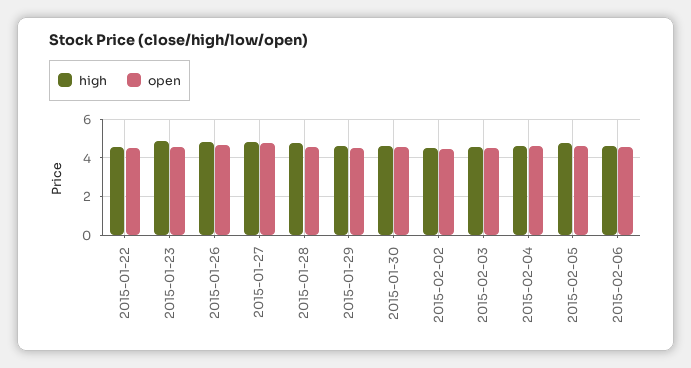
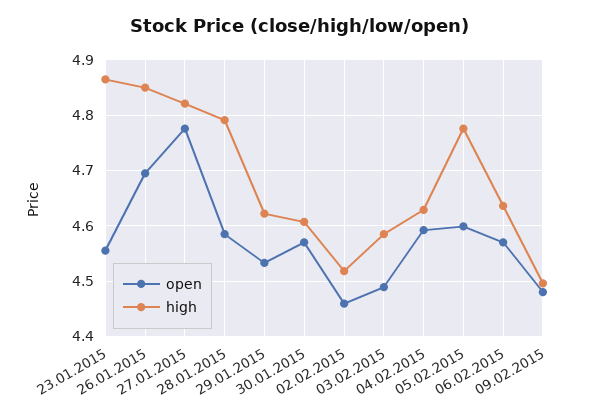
high, 2015-01-22: 4.5 -> none
open, 2015-01-22: 4.5 -> none
open, 09.02.2015: none -> 4.48
high, 09.02.2015: none -> 4.5

